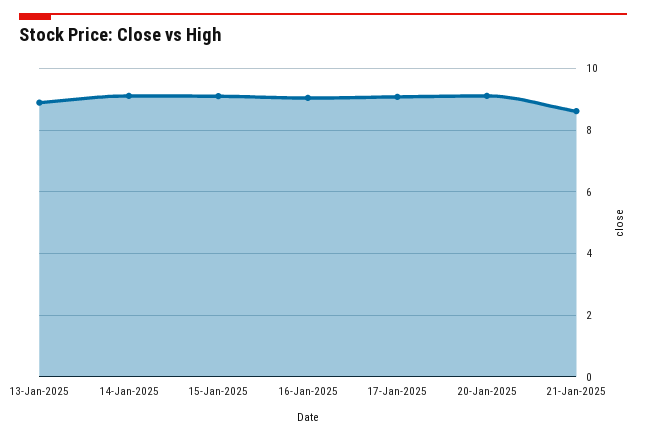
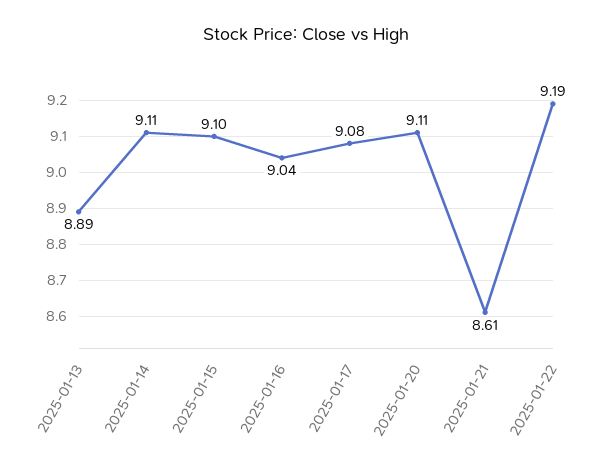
2025-01-22: none -> 9.19

